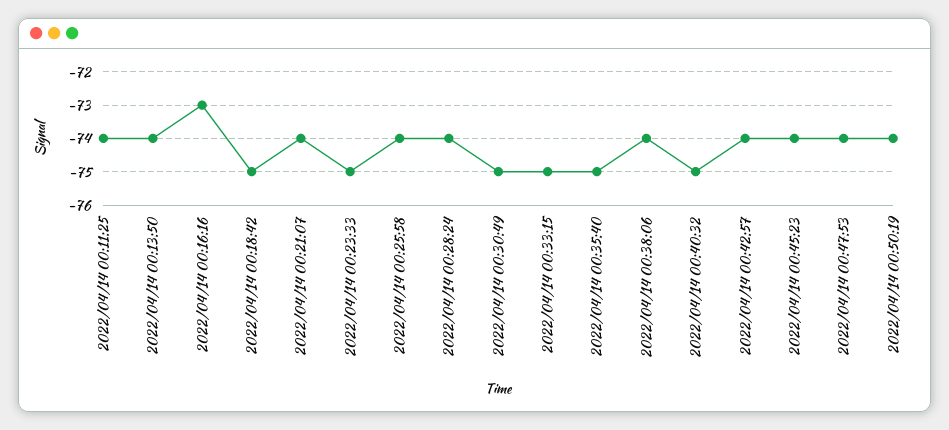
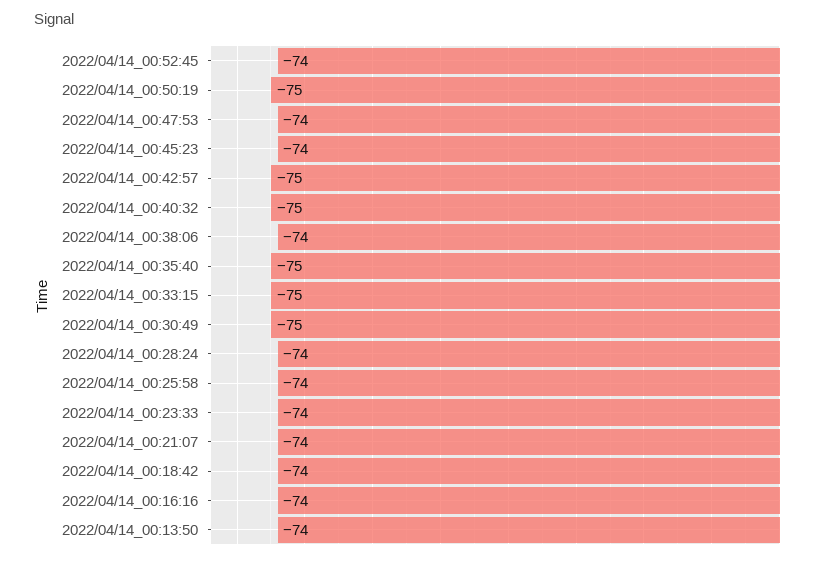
2022/04/14 00:11:25: -74 -> none
2022/04/14 00:16:16: -73 -> -74
2022/04/14 00:18:42: -75 -> -74
2022/04/14 00:23:33: -75 -> -74
2022/04/14 00:42:57: -74 -> -75
2022/04/14 00:50:19: -74 -> -75
2022/04/14_00:52:45: none -> -74

